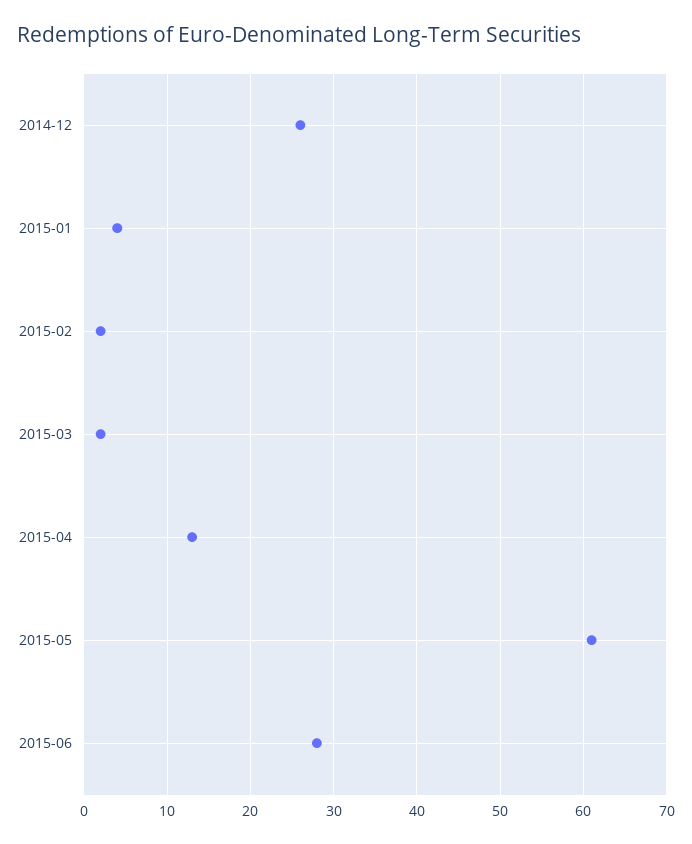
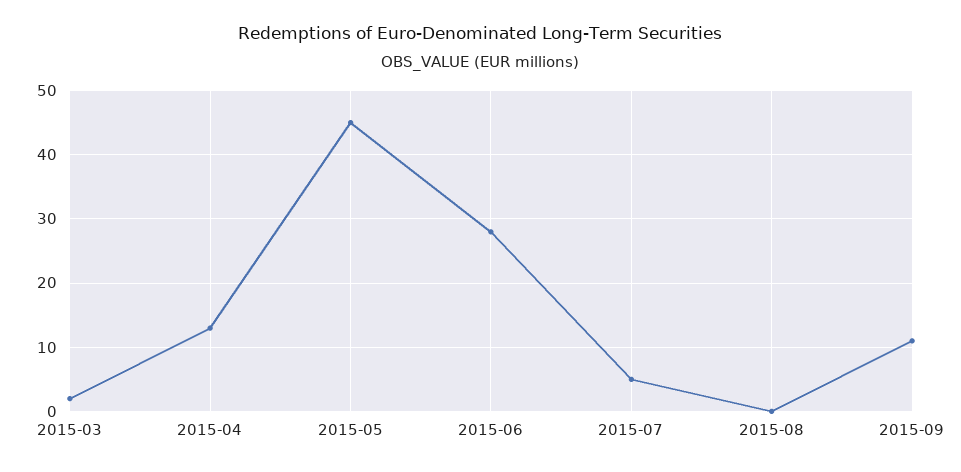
2014-12: 26 -> none
2015-01: 4 -> none
2015-02: 2 -> none
2015-05: 61 -> 45
2015-07: none -> 5
2015-08: none -> 0
2015-09: none -> 11

